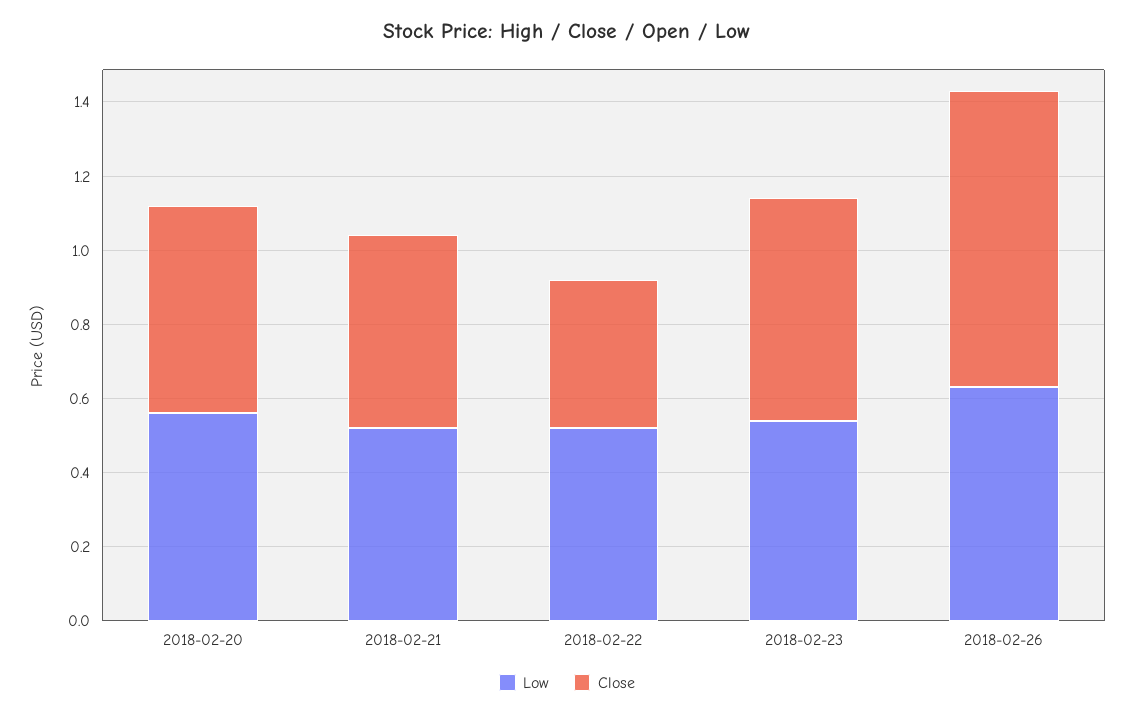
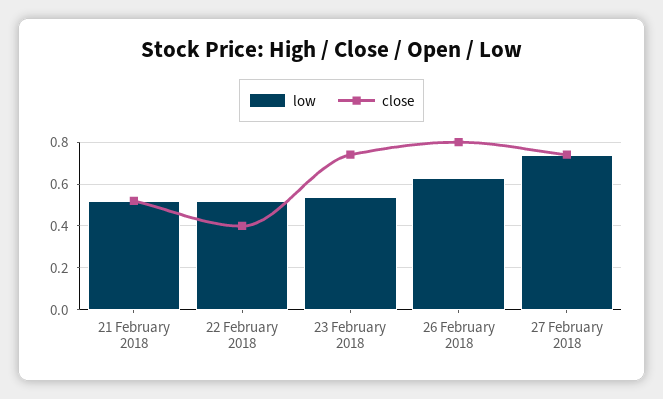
Low, 2018-02-20: 0.55 -> none
Close, 2018-02-20: 0.55 -> none
Close, 2018-02-23: 0.6 -> 0.75
Low, 27 February 2018: none -> 0.75
Close, 27 February 2018: none -> 0.75

